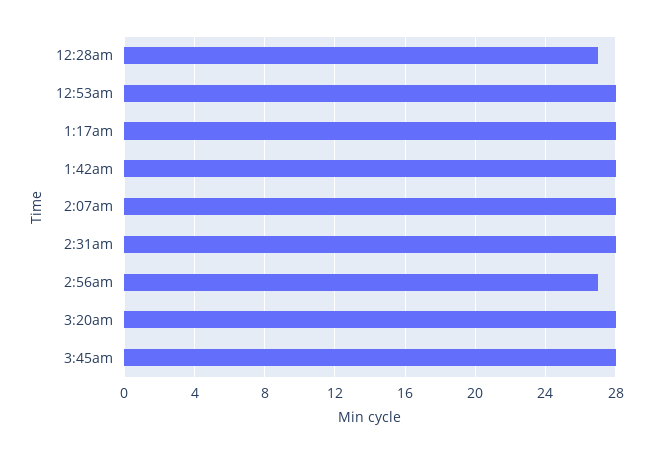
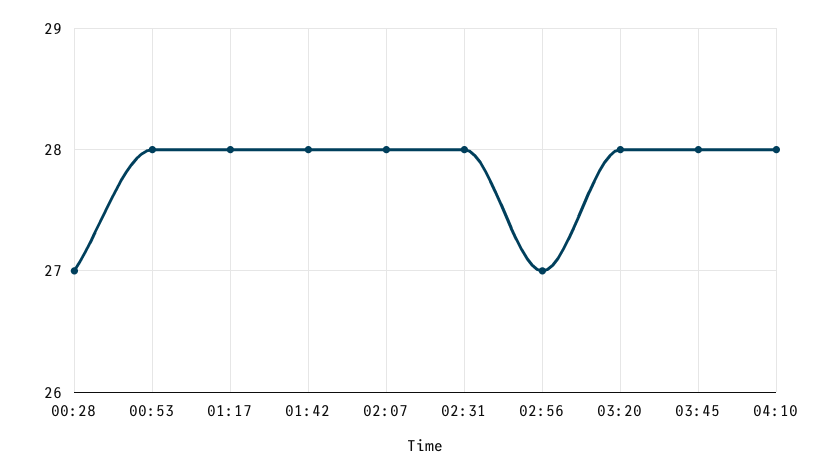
04:10: none -> 28

